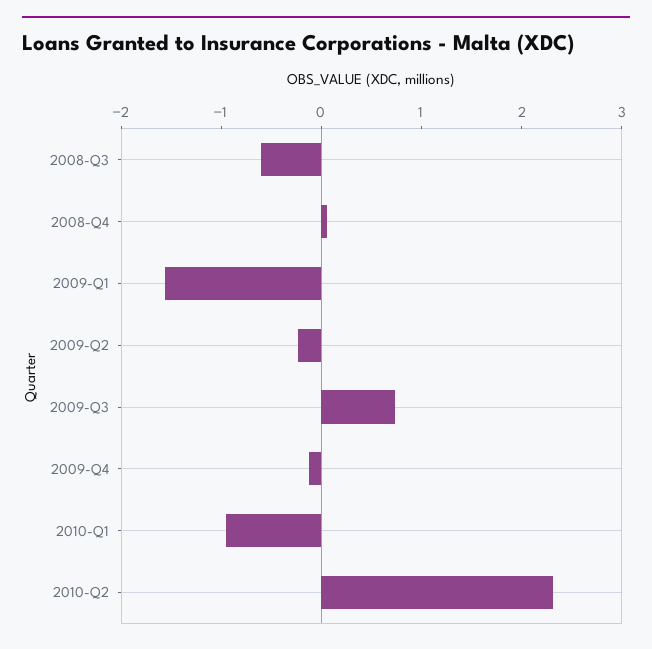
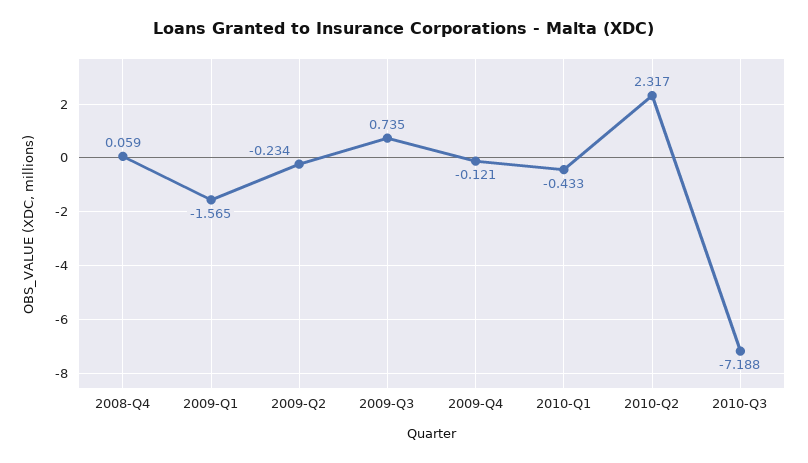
2008-Q3: -0.6 -> none
2010-Q1: -1 -> -0.433
2010-Q3: none -> -7.188

